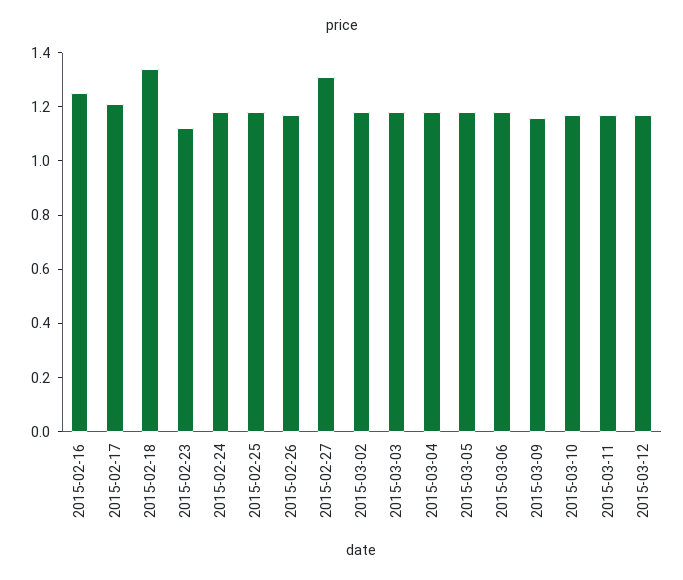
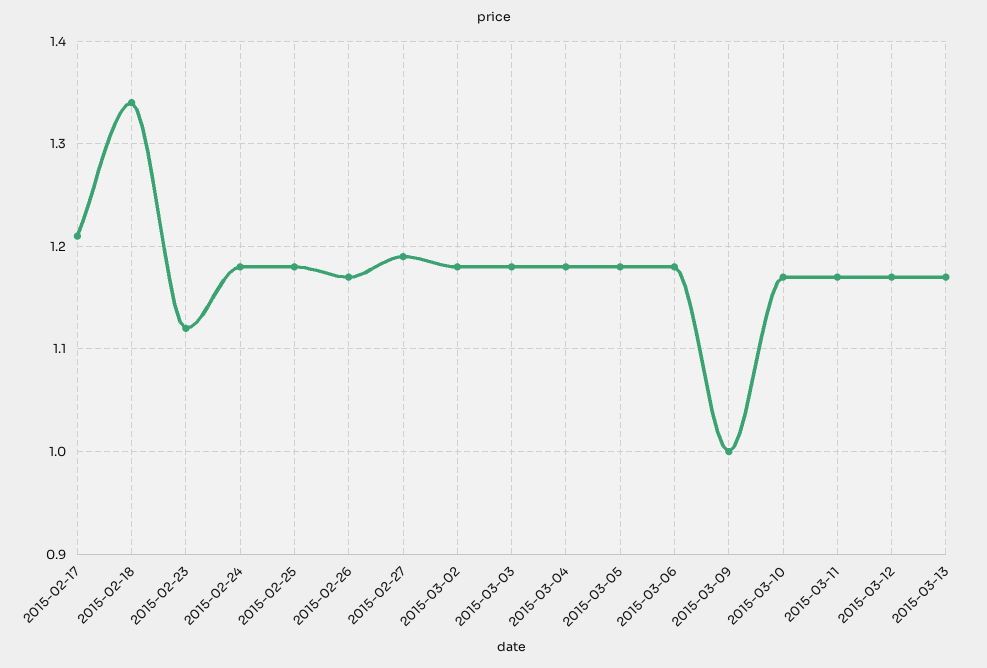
2015-02-16: 1.25 -> none
2015-02-27: 1.3 -> 1.19
2015-03-09: 1.15 -> 1
2015-03-13: none -> 1.17

